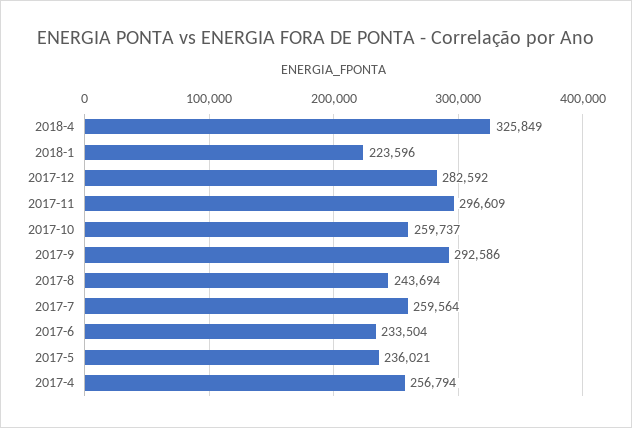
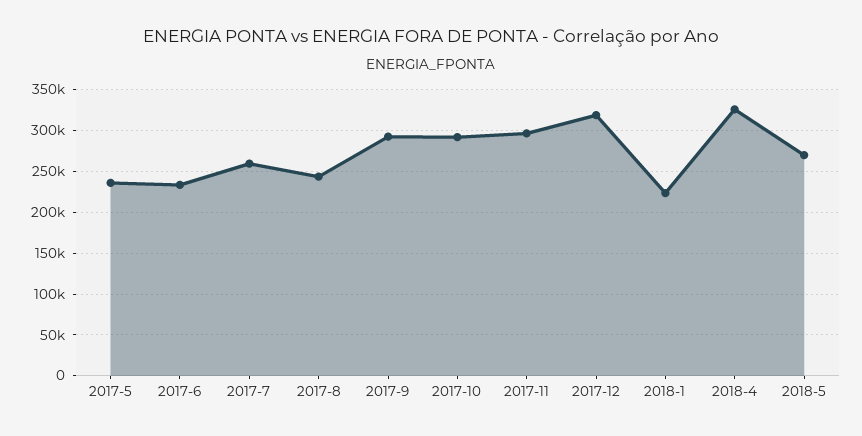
2017-12: 282592 -> 320000
2017-10: 259737 -> 290000
2017-4: 256794 -> none
2018-5: none -> 270000

